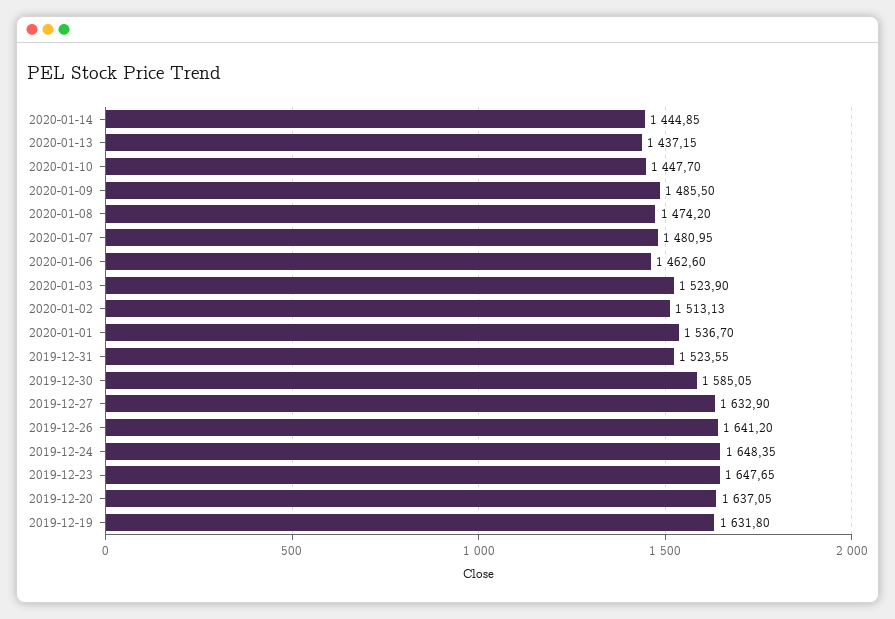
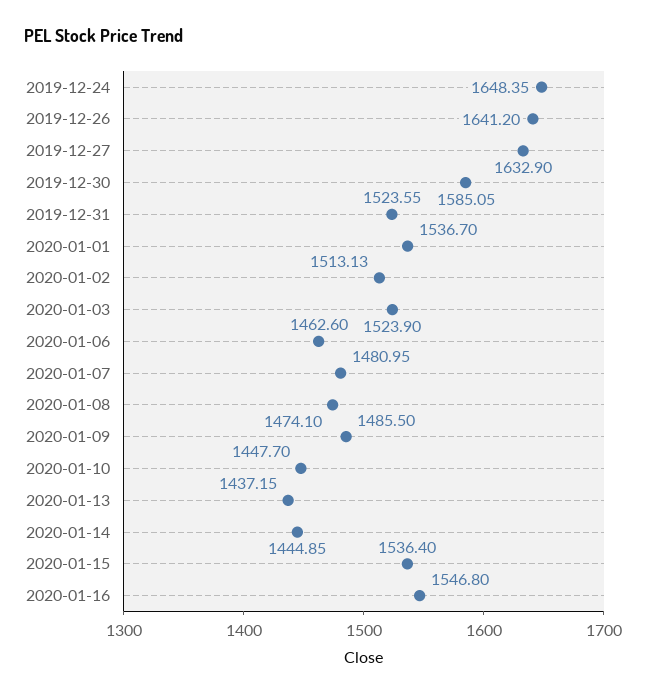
2020-01-08: 1474.2 -> 1474.1
2019-12-23: 1647.65 -> none
2019-12-20: 1637.05 -> none
2019-12-19: 1631.8 -> none
2020-01-15: none -> 1536.4
2020-01-16: none -> 1546.8

